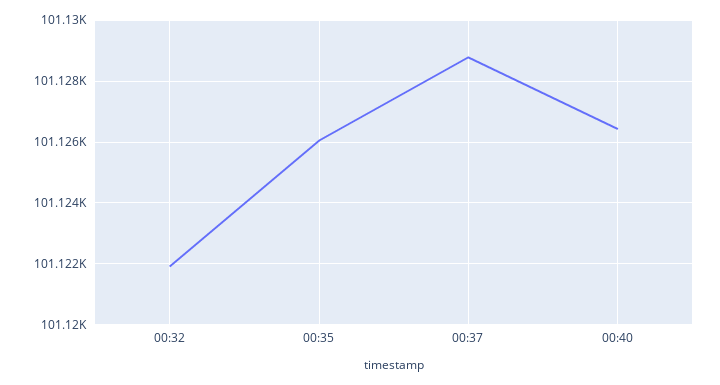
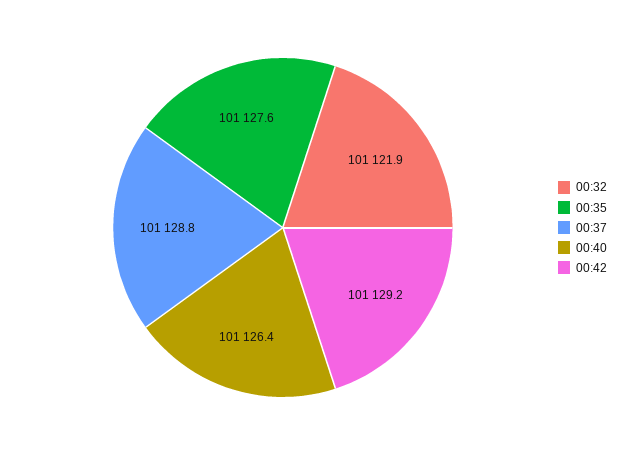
00:35: 101126 -> 101127.6
00:42: none -> 101129.2

